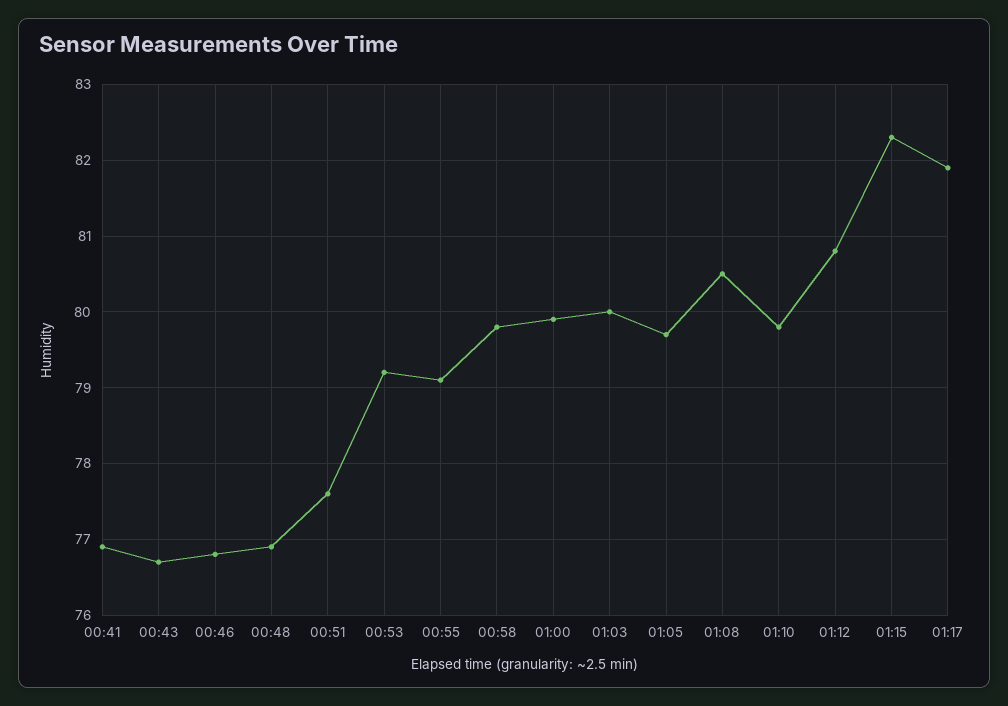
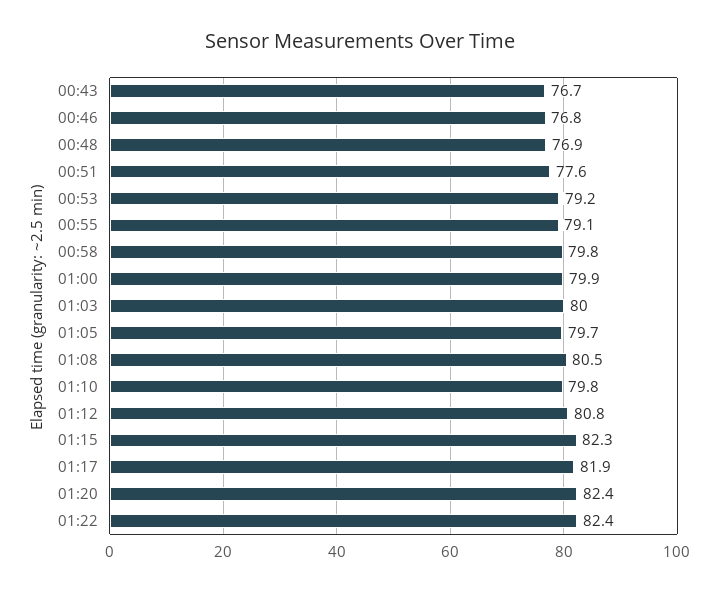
00:41: 76.9 -> none
01:20: none -> 82.4
01:22: none -> 82.4

